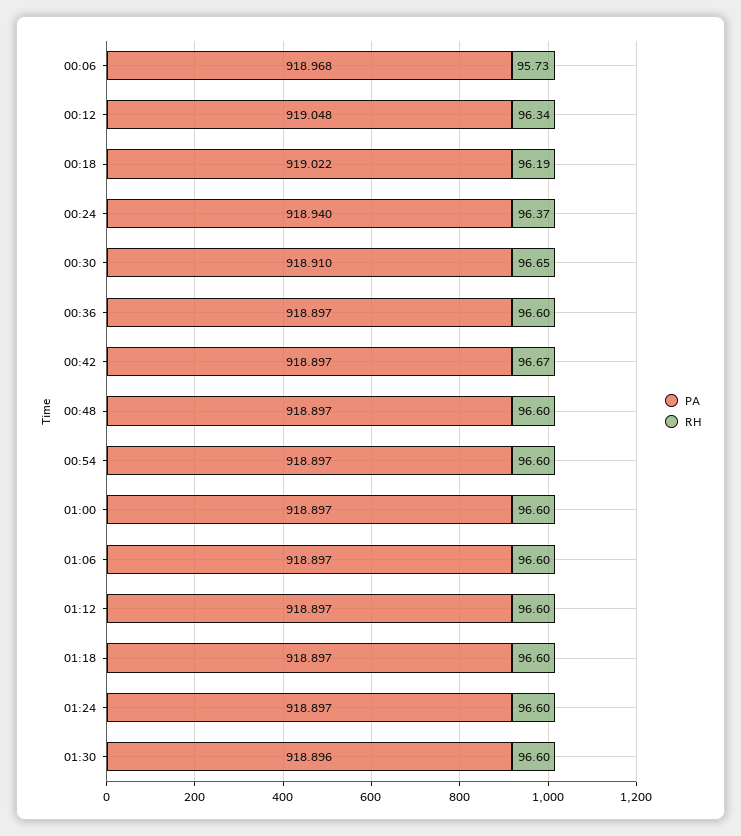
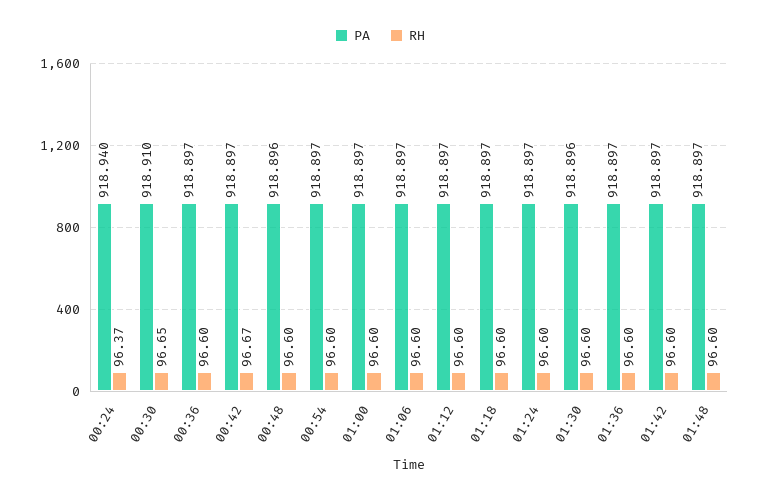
PA, 00:06: 918.968 -> none
RH, 00:06: 95.73 -> none
PA, 00:12: 919.048 -> none
RH, 00:12: 96.34 -> none
PA, 00:18: 919.022 -> none
RH, 00:18: 96.19 -> none
PA, 00:48: 918.897 -> 918.896
PA, 01:36: none -> 918.897
RH, 01:36: none -> 96.6
PA, 01:42: none -> 918.897
RH, 01:42: none -> 96.6
PA, 01:48: none -> 918.897
RH, 01:48: none -> 96.6

